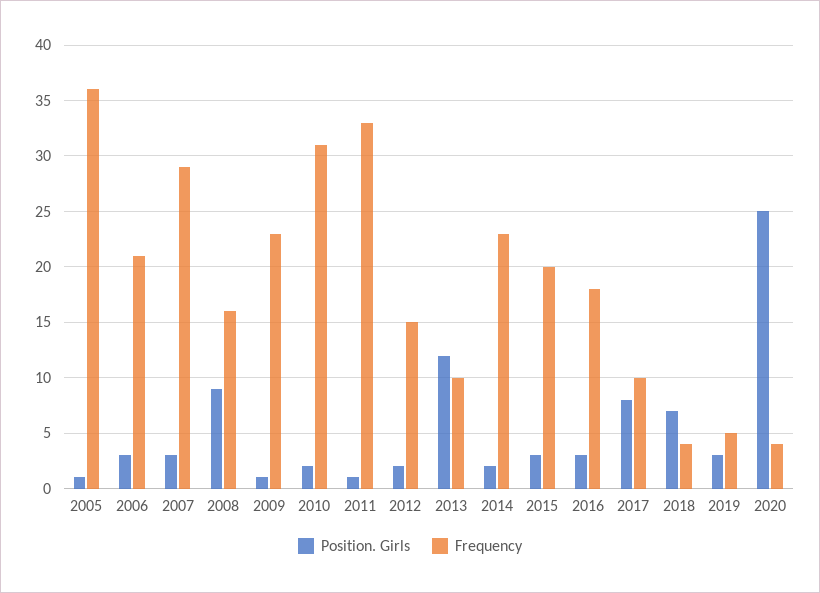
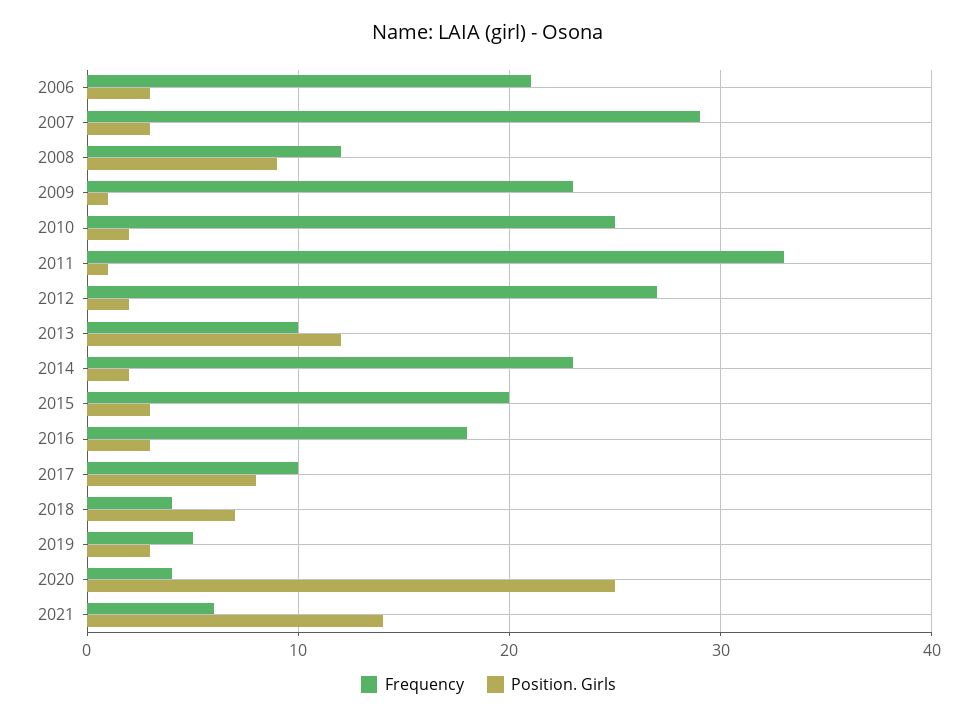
Position. Girls, 2005: 1 -> none
Frequency, 2005: 36 -> none
Frequency, 2008: 16 -> 12
Frequency, 2010: 31 -> 25
Frequency, 2012: 15 -> 27
Frequency, 2021: none -> 6
Position. Girls, 2021: none -> 14

